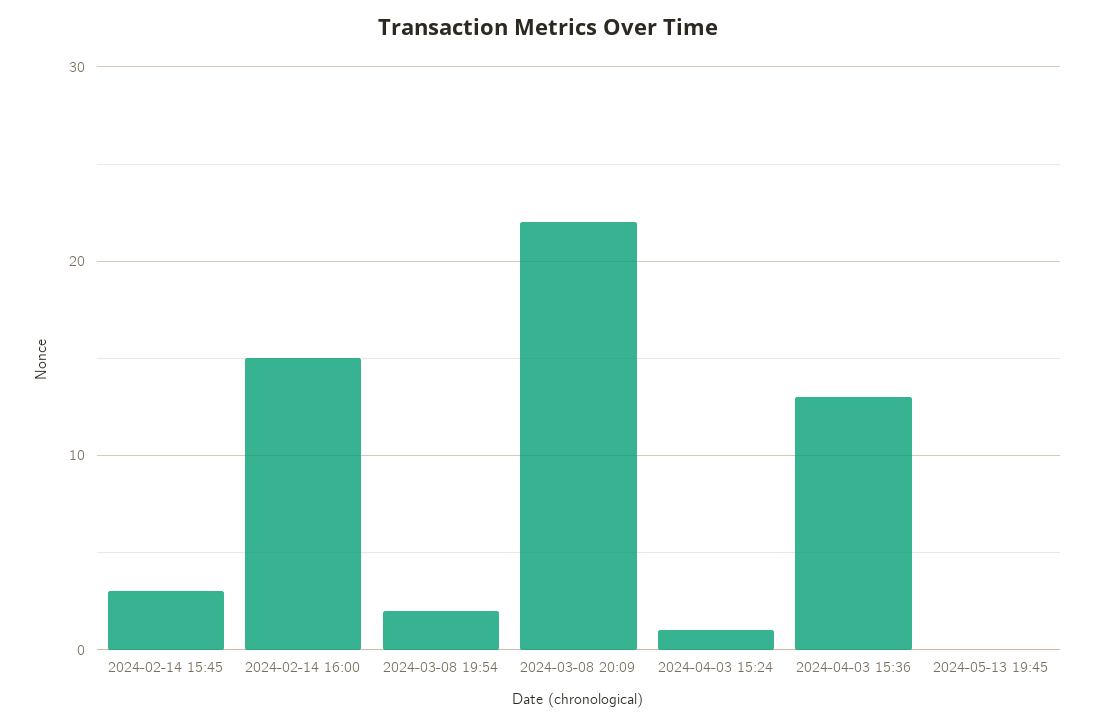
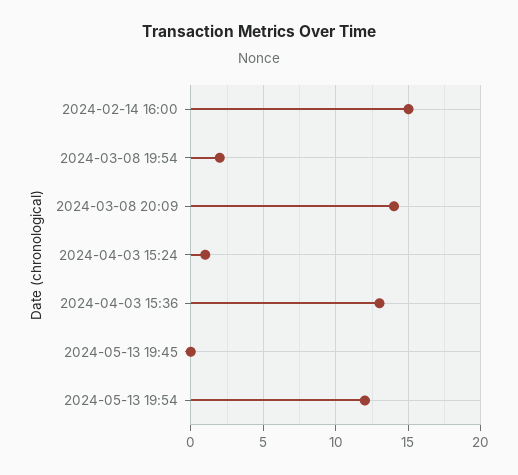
2024-02-14 15:45: 3 -> none
2024-03-08 20:09: 22 -> 14
2024-05-13 19:54: none -> 12

